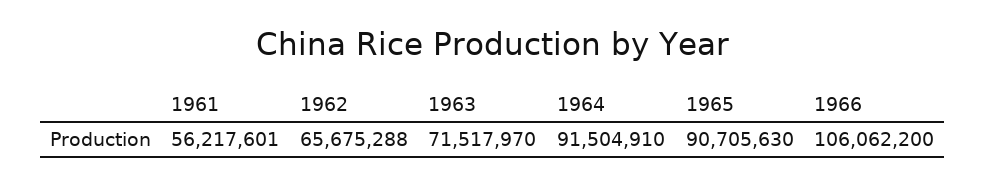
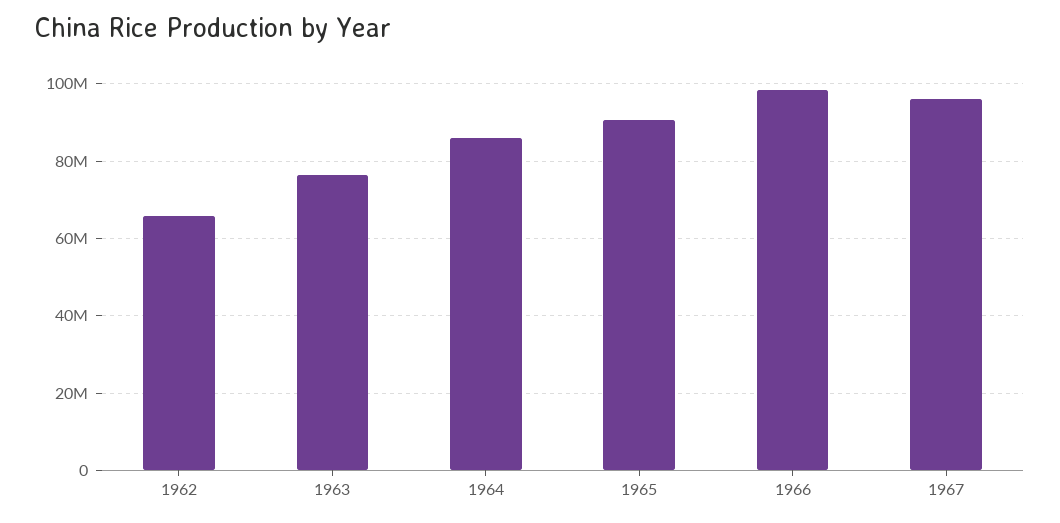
1961: 56217601 -> none
1963: 71517970 -> 76000000
1964: 91504910 -> 86000000
1966: 106062200 -> 98000000
1967: none -> 96000000

